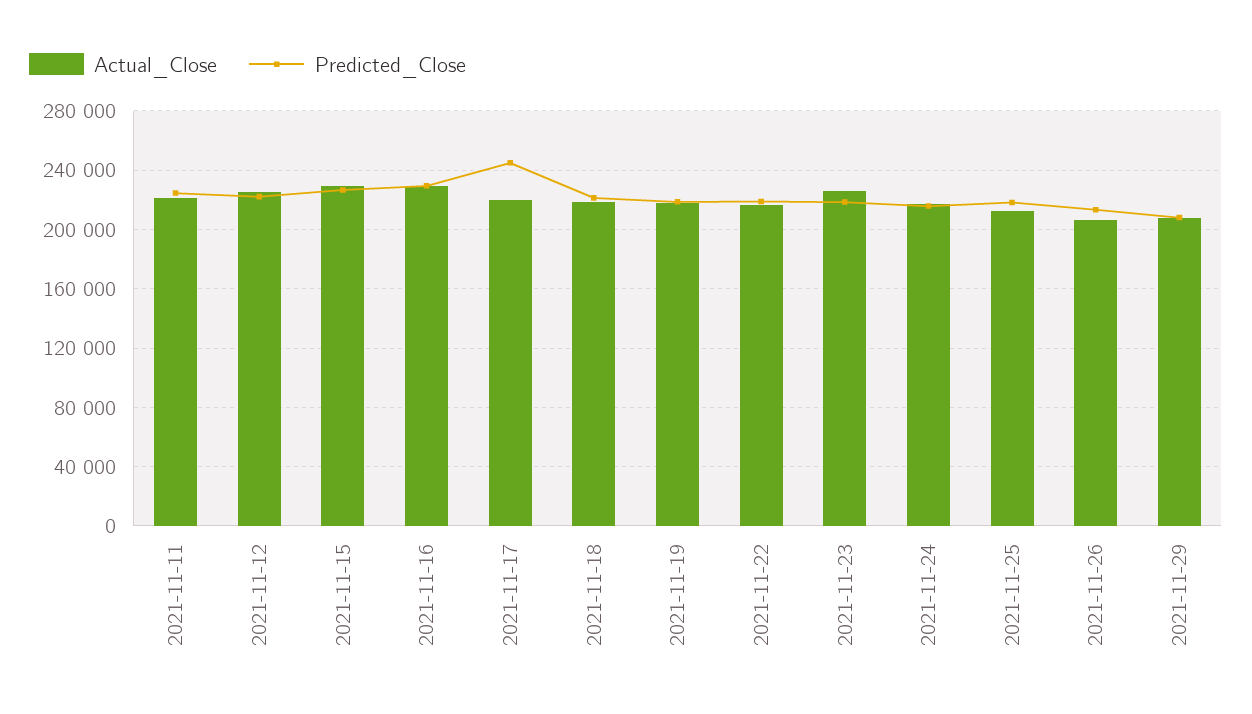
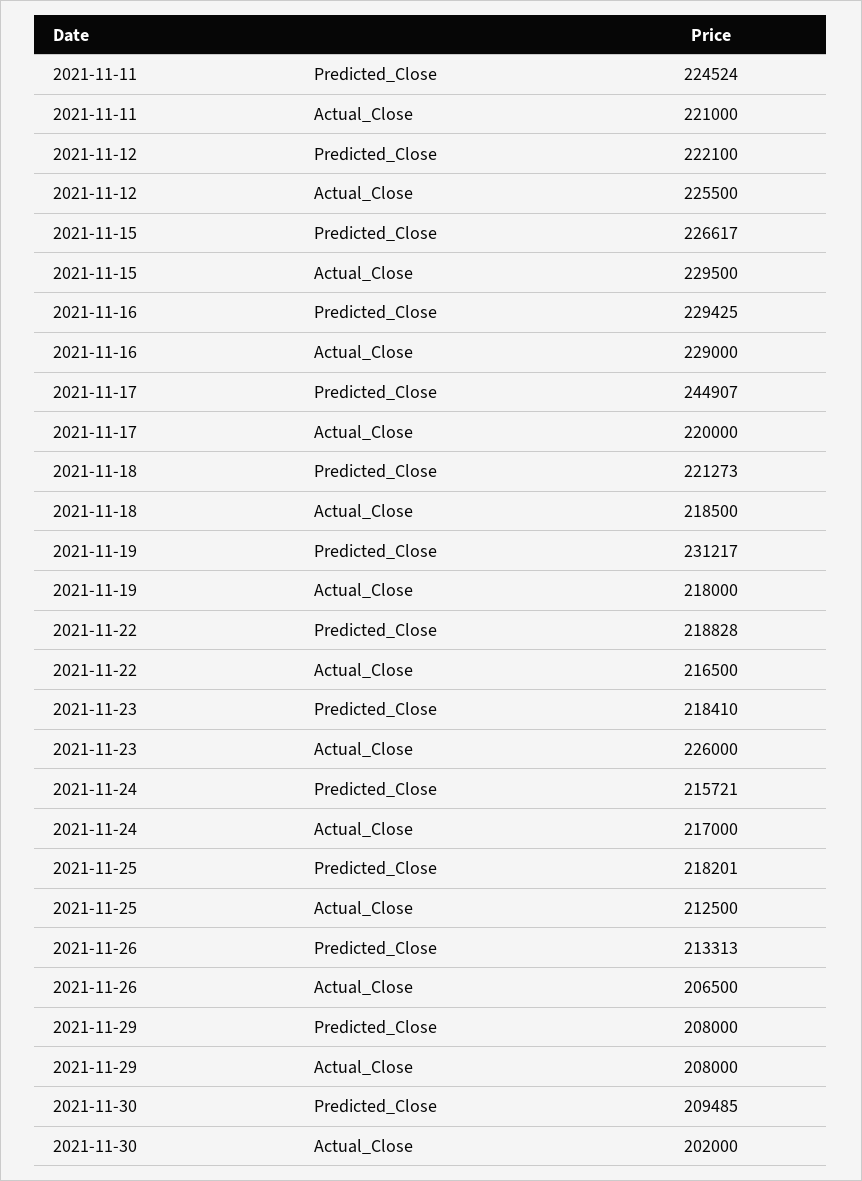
Predicted_Close, 2021-11-19: 220000 -> 231217
Predicted_Close, 2021-11-30: none -> 209485
Actual_Close, 2021-11-30: none -> 202000

